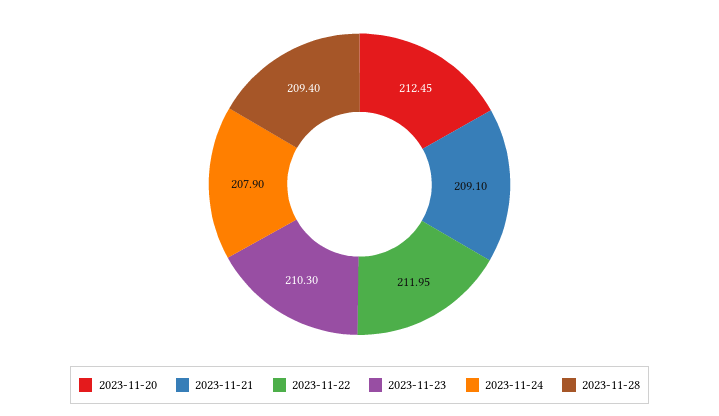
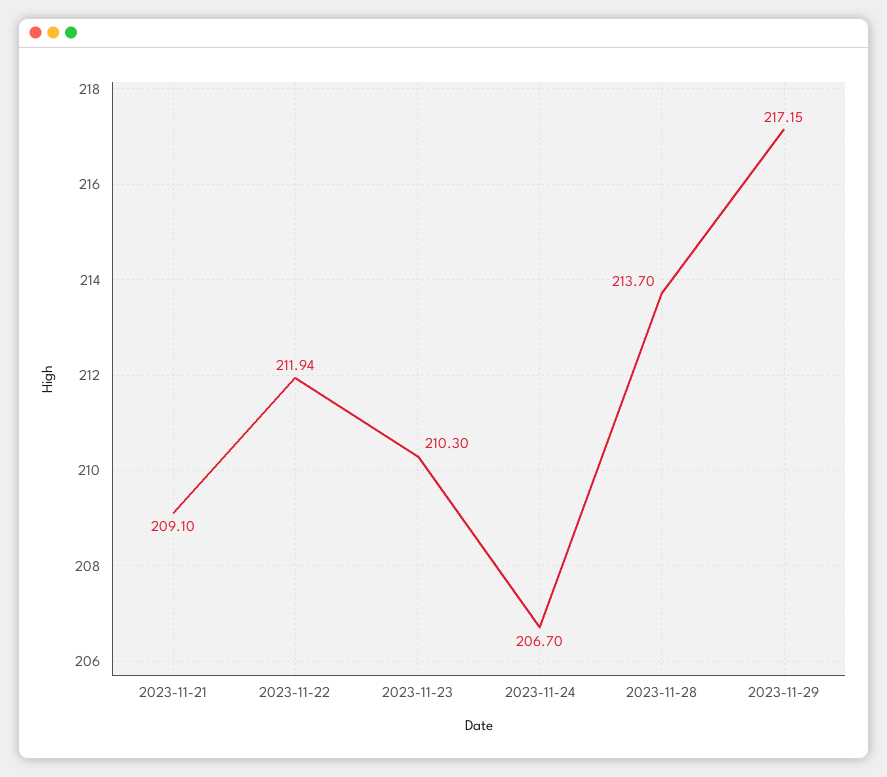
2023-11-20: 212.45 -> none
2023-11-22: 211.95 -> 211.94
2023-11-24: 207.9 -> 206.7
2023-11-28: 209.4 -> 213.7
2023-11-29: none -> 217.15

